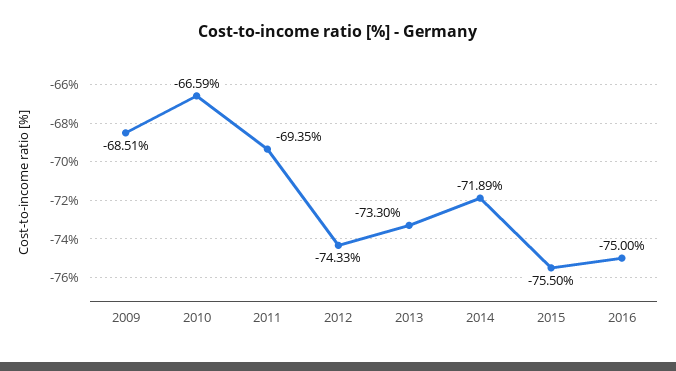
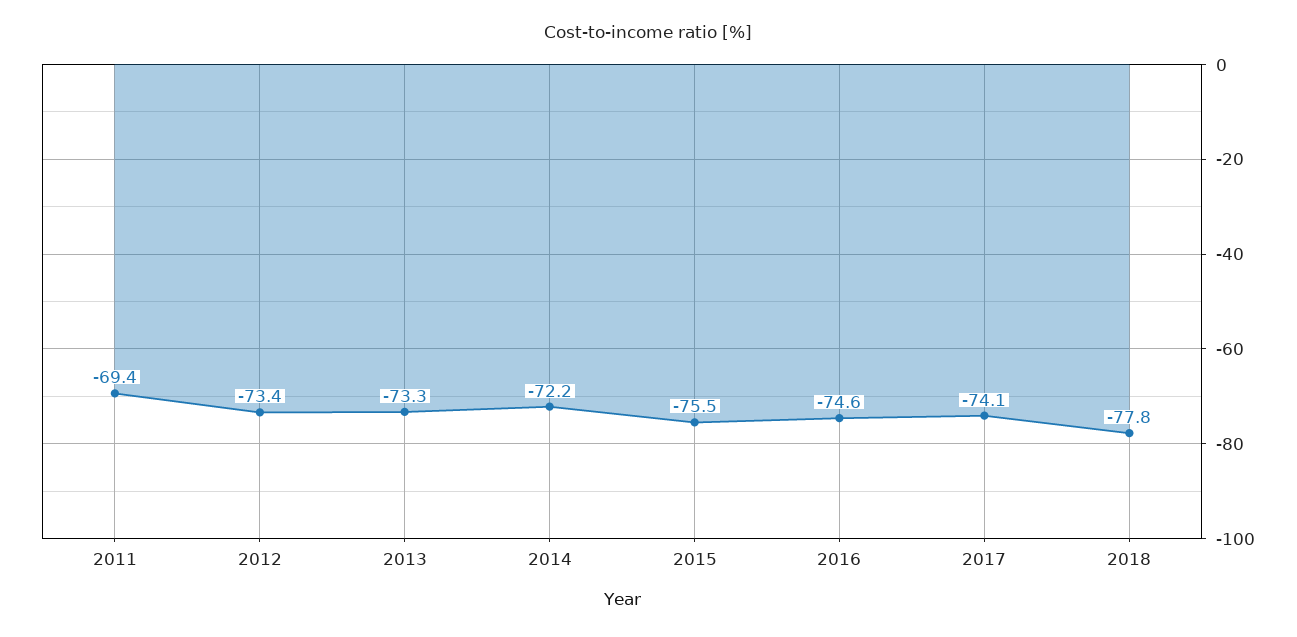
2009: -68.51 -> none
2010: -66.59 -> none
2012: -74.33 -> -73.4
2014: -71.89 -> -72.2
2016: -75 -> -74.6
2017: none -> -74.1
2018: none -> -77.8

